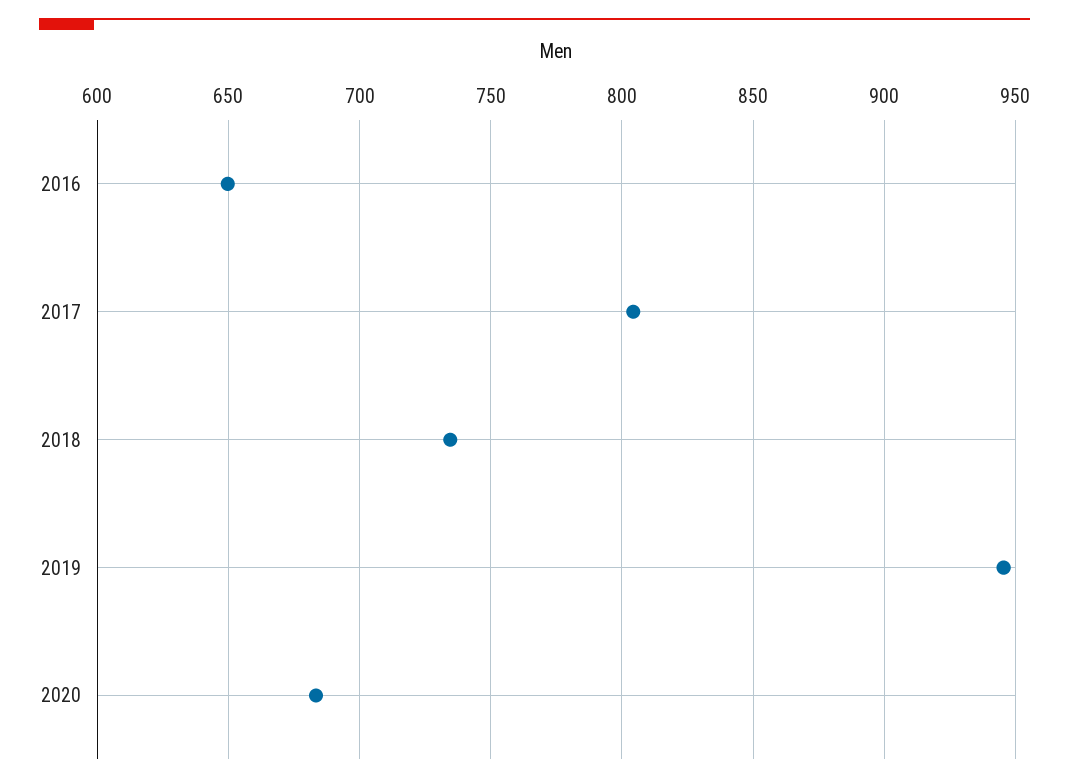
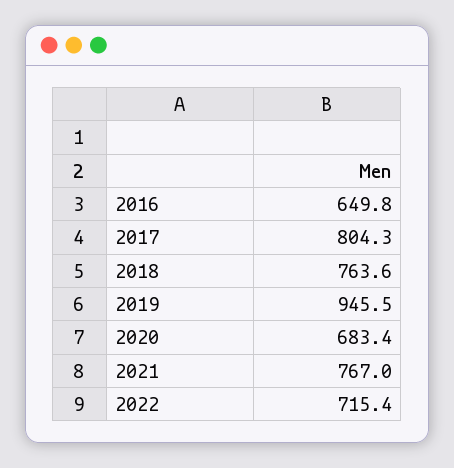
2018: 735 -> 763.6
2021: none -> 767
2022: none -> 715.4

